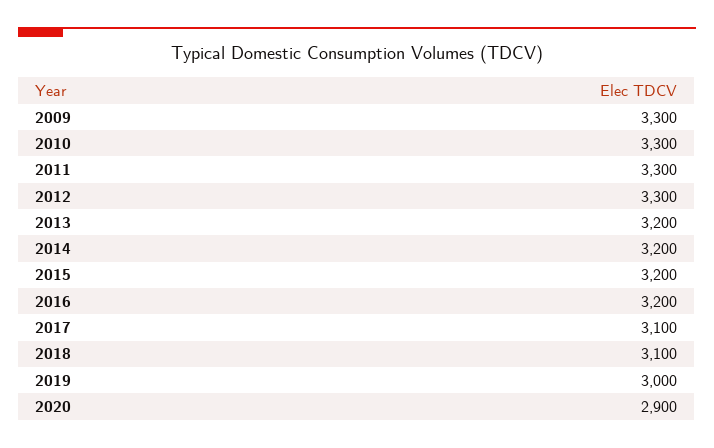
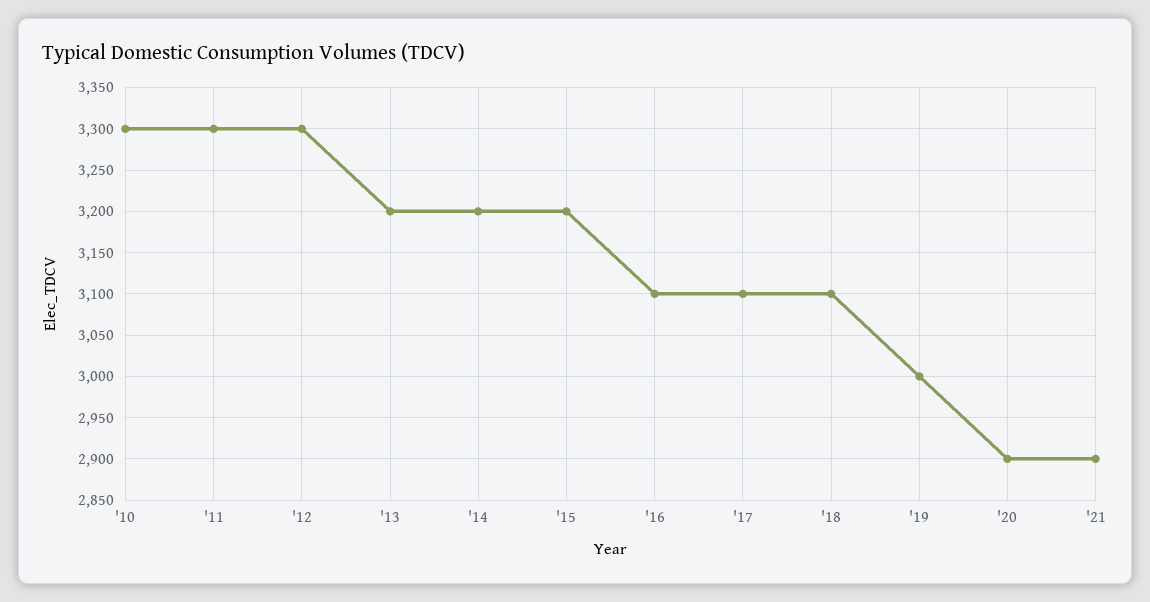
2009: 3300 -> none
2016: 3200 -> 3100
'21: none -> 2900

